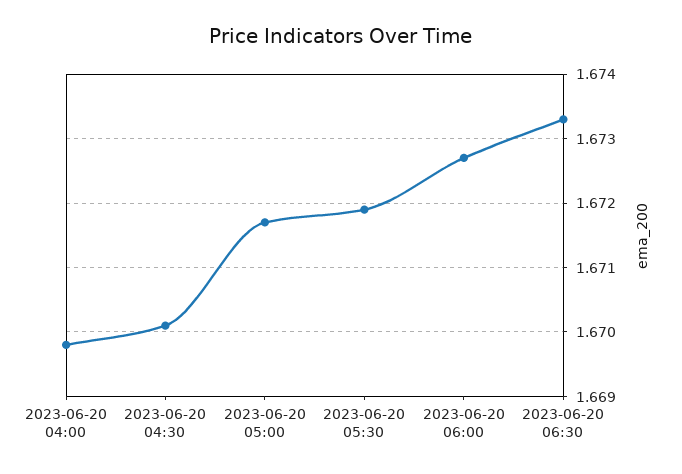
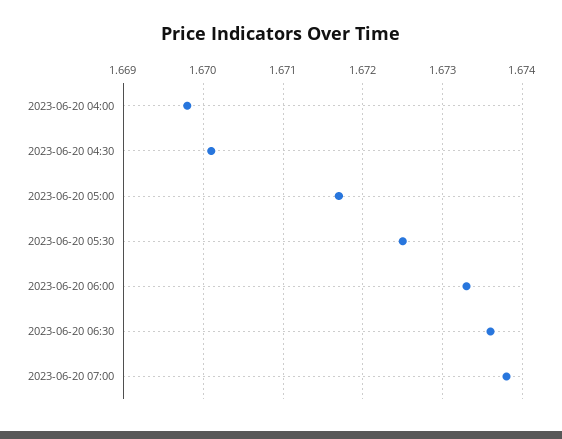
2023-06-20 05:30: 1.6719 -> 1.6725
2023-06-20 06:00: 1.6727 -> 1.6733
2023-06-20 06:30: 1.6733 -> 1.6736
2023-06-20 07:00: none -> 1.6738

